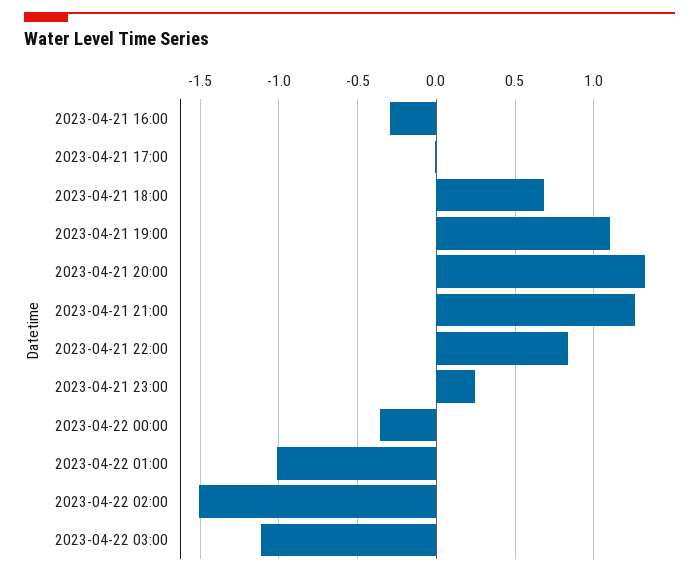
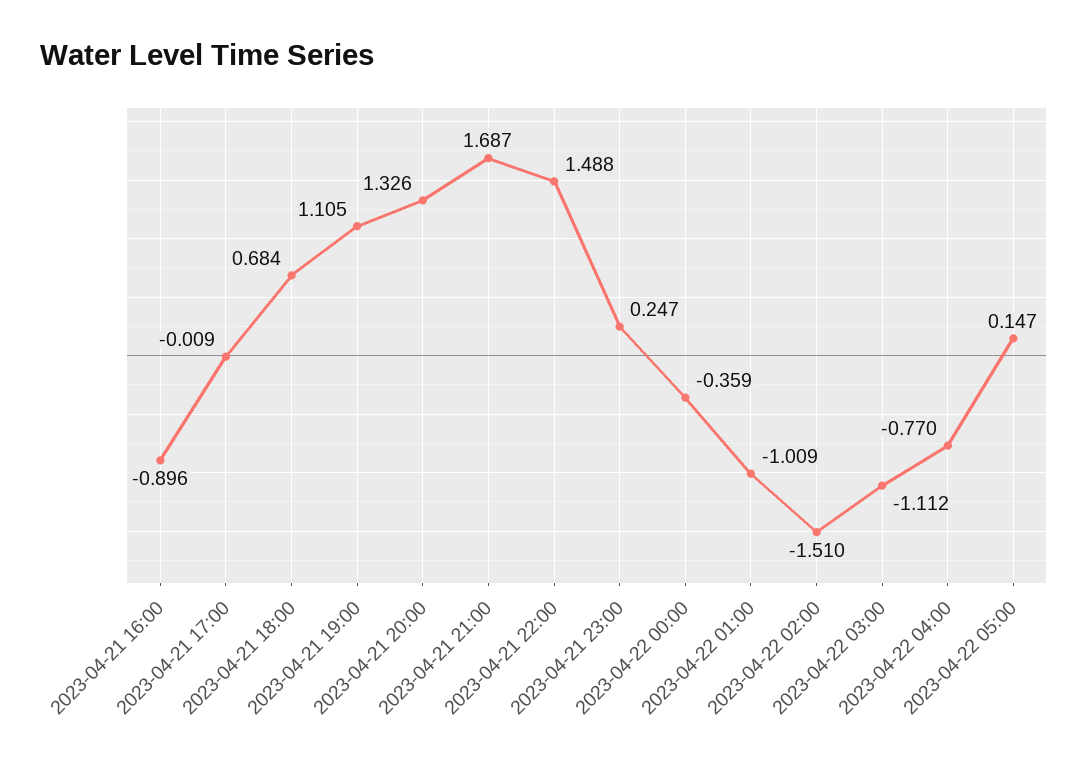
2023-04-21 16:00: -0.3 -> -0.896
2023-04-21 21:00: 1.25 -> 1.687
2023-04-21 22:00: 0.85 -> 1.488
2023-04-22 04:00: none -> -0.77
2023-04-22 05:00: none -> 0.147

